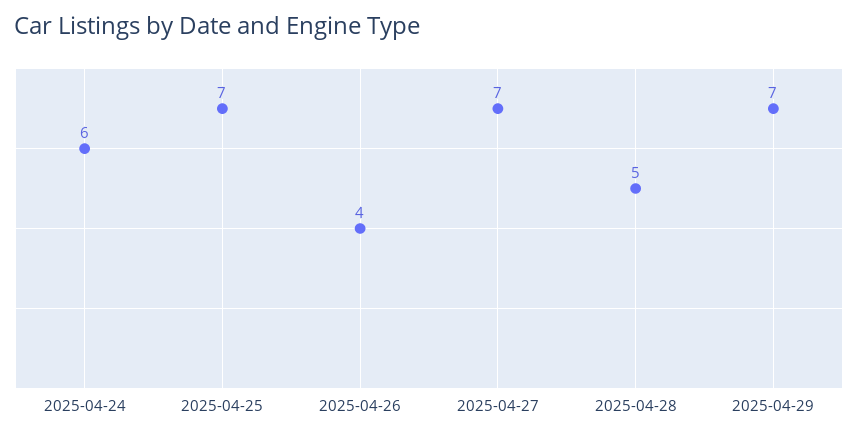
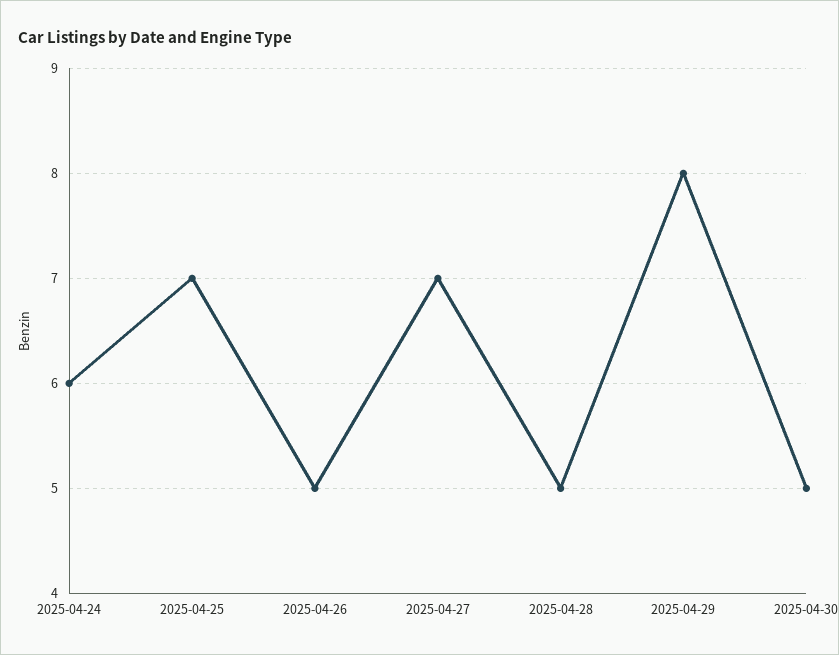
2025-04-26: 4 -> 5
2025-04-29: 7 -> 8
2025-04-30: none -> 5

